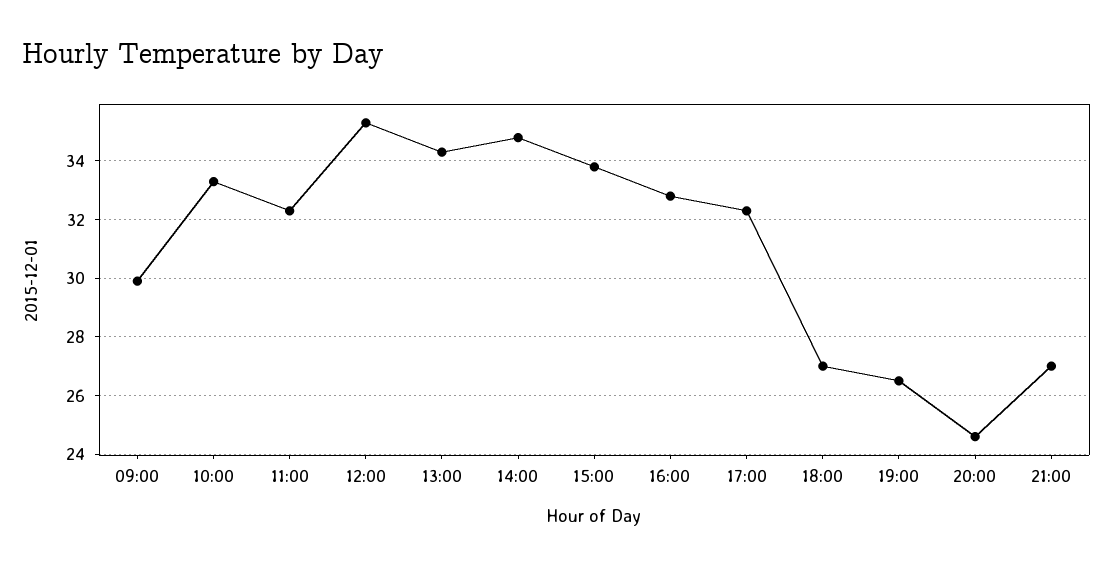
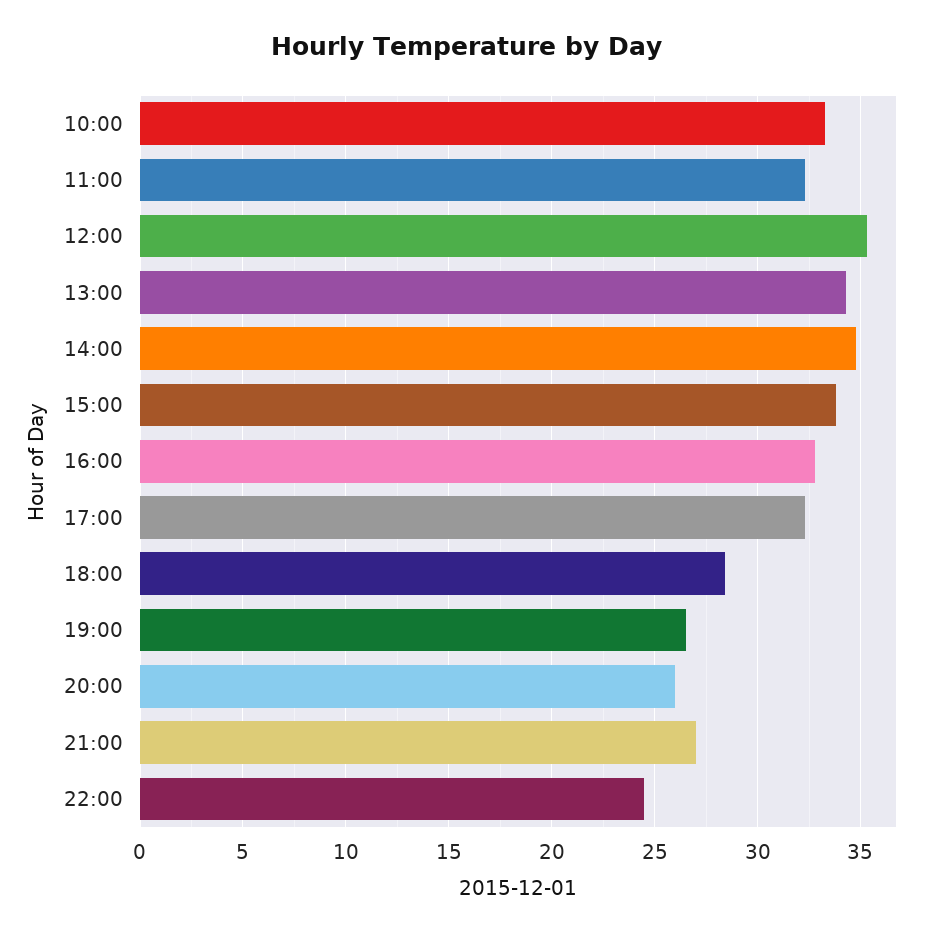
09:00: 30 -> none
18:00: 27 -> 28.5
20:00: 24.5 -> 26
22:00: none -> 24.5

